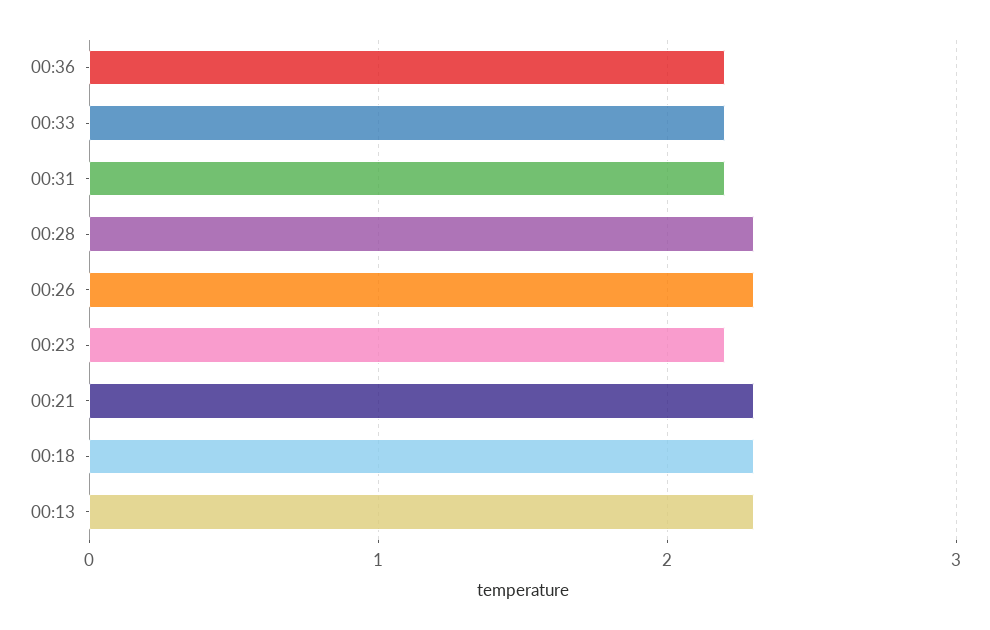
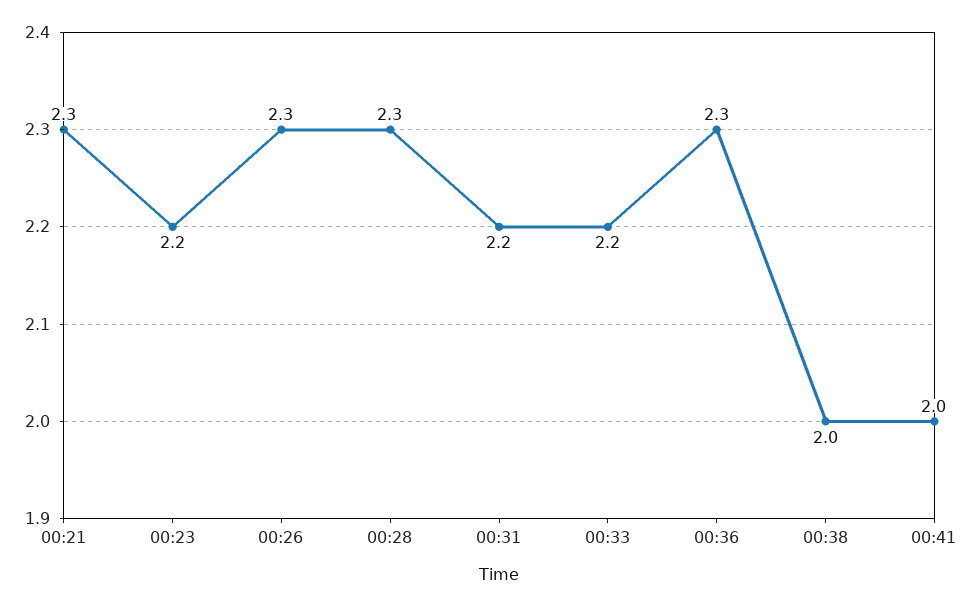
00:36: 2.2 -> 2.3
00:18: 2.3 -> none
00:13: 2.3 -> none
00:38: none -> 2
00:41: none -> 2

